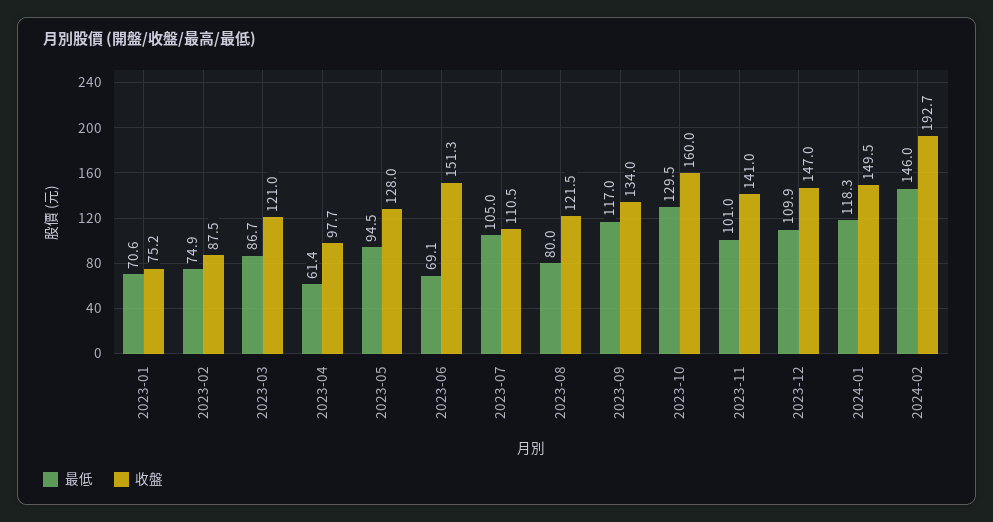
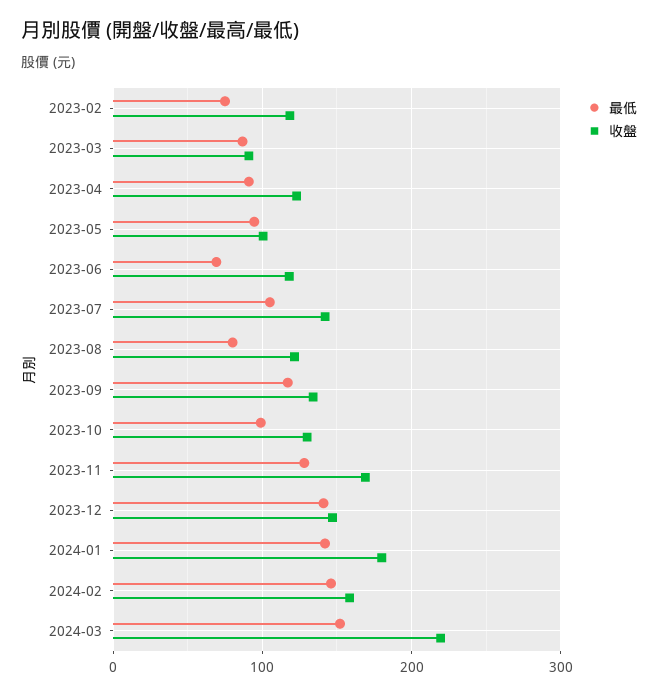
最低, 2023-01: 70.6 -> none
收盤, 2023-01: 75.2 -> none
收盤, 2023-02: 87.5 -> 120
收盤, 2023-03: 121 -> 90
最低, 2023-04: 61.4 -> 90
收盤, 2023-04: 97.7 -> 120
收盤, 2023-05: 128 -> 100
收盤, 2023-06: 151.3 -> 120
收盤, 2023-07: 110.5 -> 140
最低, 2023-10: 129.5 -> 100
收盤, 2023-10: 160 -> 130
最低, 2023-11: 101 -> 130
收盤, 2023-11: 141 -> 170
最低, 2023-12: 109.9 -> 140
最低, 2024-01: 118.3 -> 140
收盤, 2024-01: 149.5 -> 180
收盤, 2024-02: 192.7 -> 160
最低, 2024-03: none -> 150
收盤, 2024-03: none -> 220

